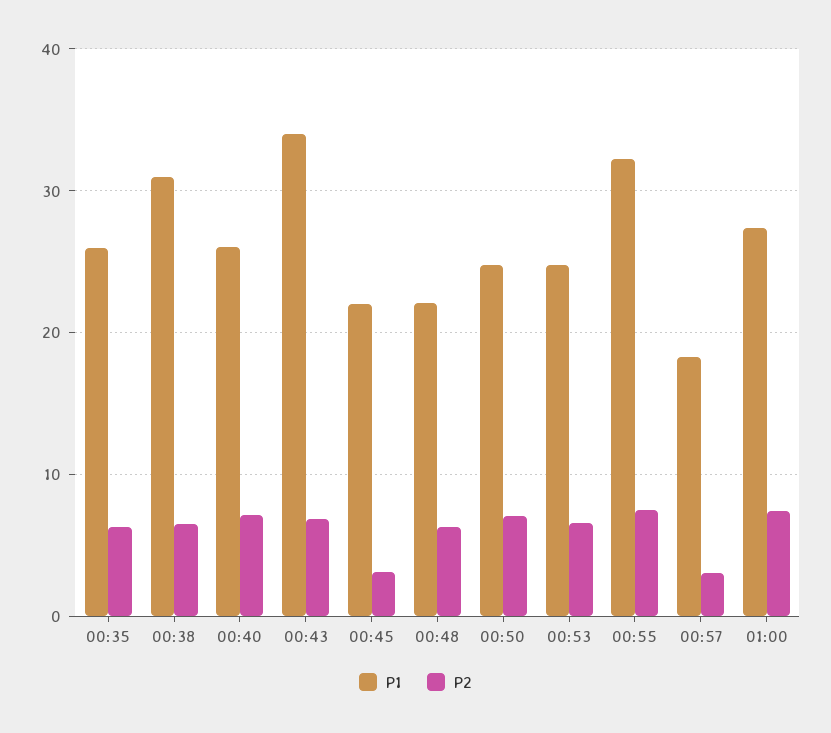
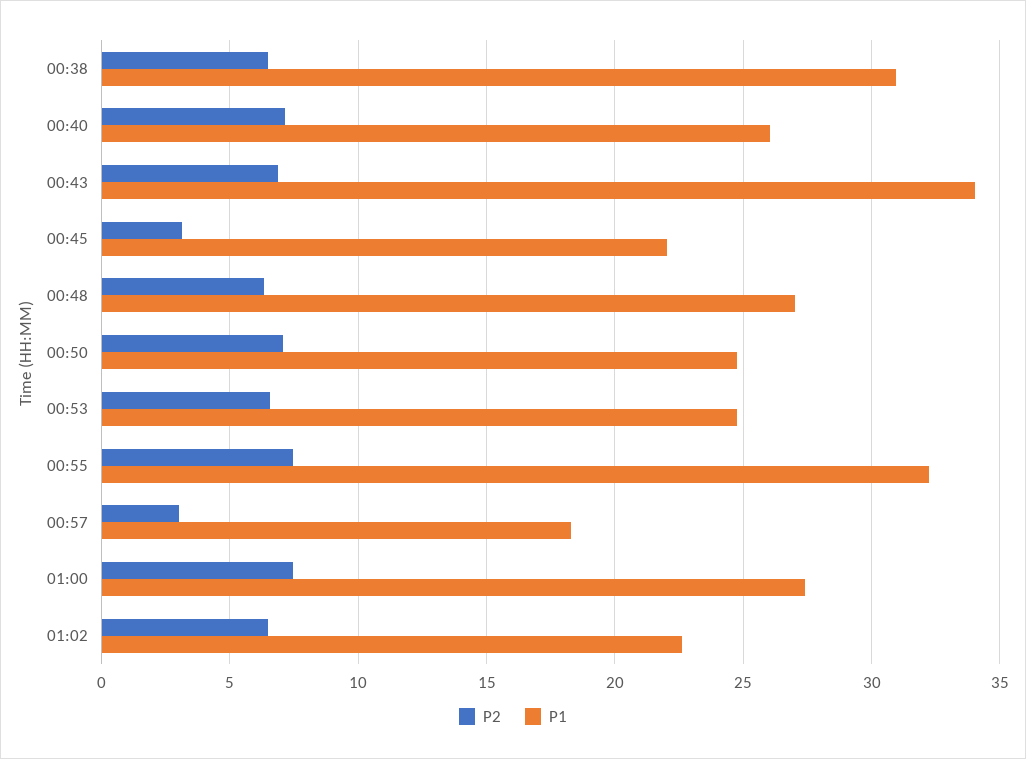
P1, 00:35: 26 -> none
P2, 00:35: 6 -> none
P1, 00:48: 22 -> 27
P2, 01:02: none -> 6.5
P1, 01:02: none -> 22.5

